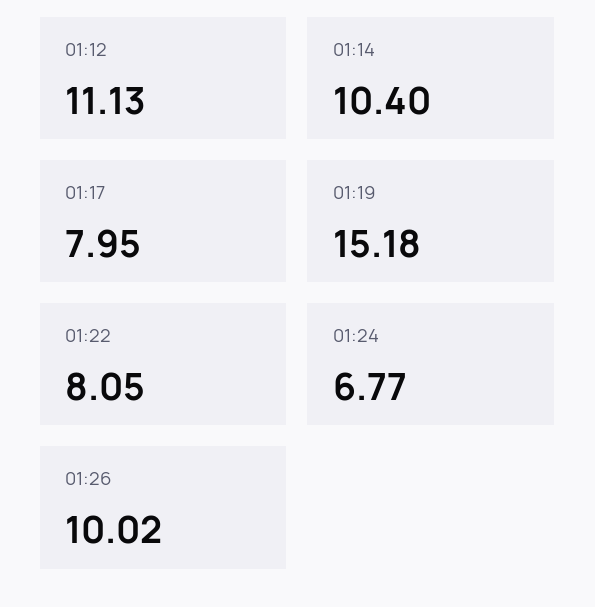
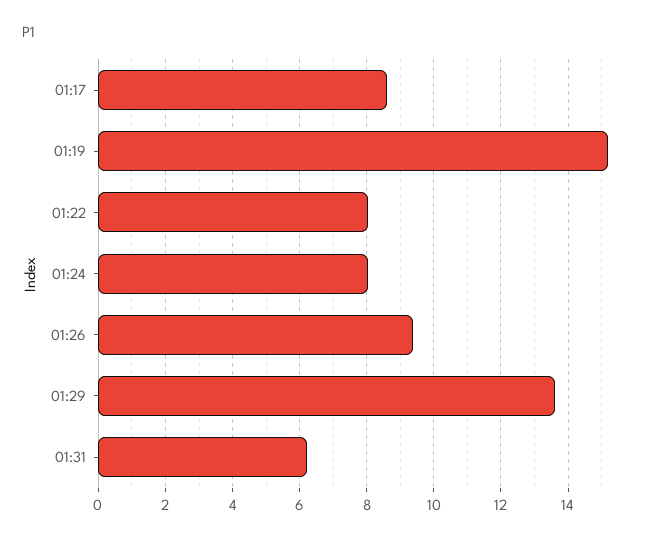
01:12: 11.13 -> none
01:14: 10.4 -> none
01:17: 7.95 -> 8.6
01:24: 6.77 -> 8
01:26: 10.02 -> 9.4
01:29: none -> 13.6
01:31: none -> 6.2

